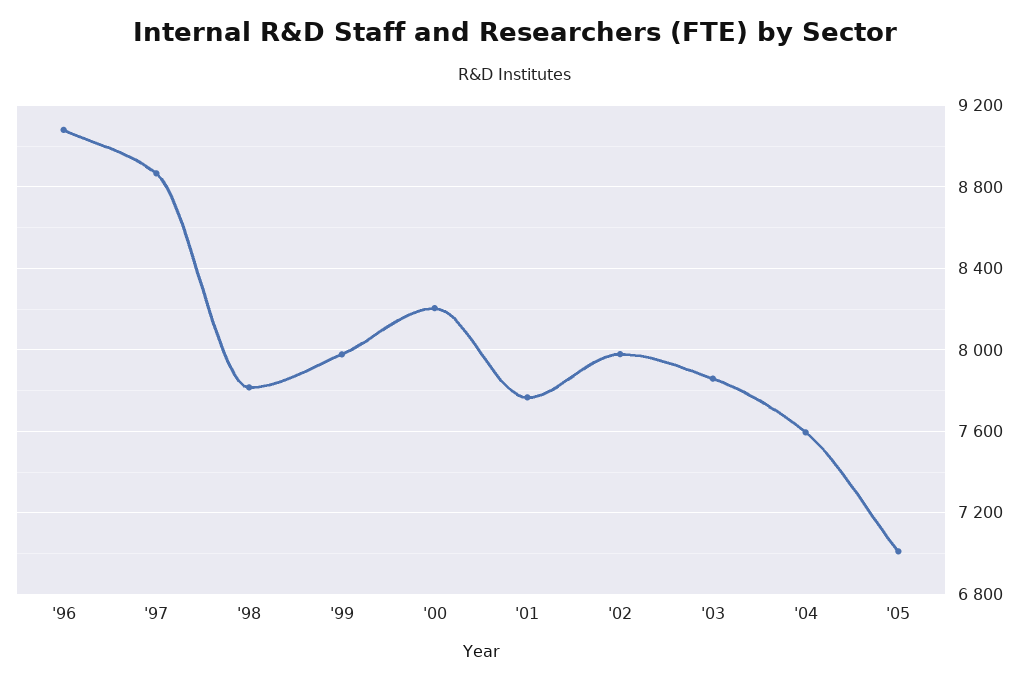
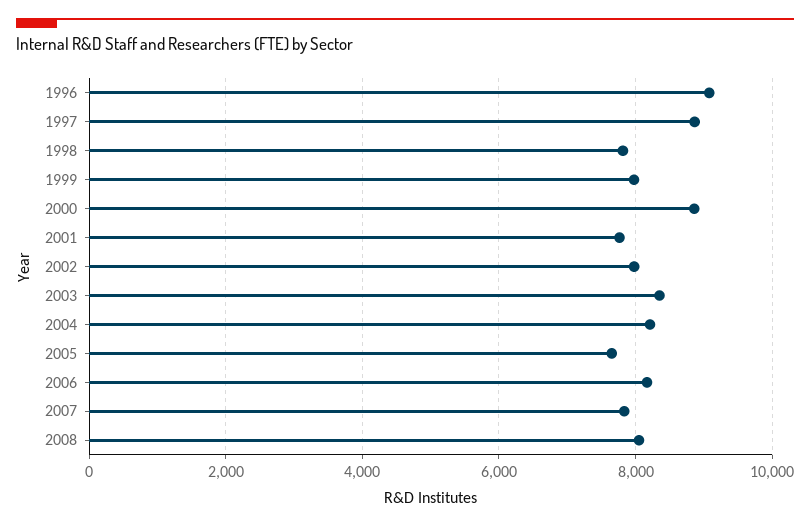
'00: 8200 -> 8800
'03: 7850 -> 8400
'04: 7600 -> 8200
'05: 7000 -> 7600
2006: none -> 8200
2007: none -> 7800
2008: none -> 8000

